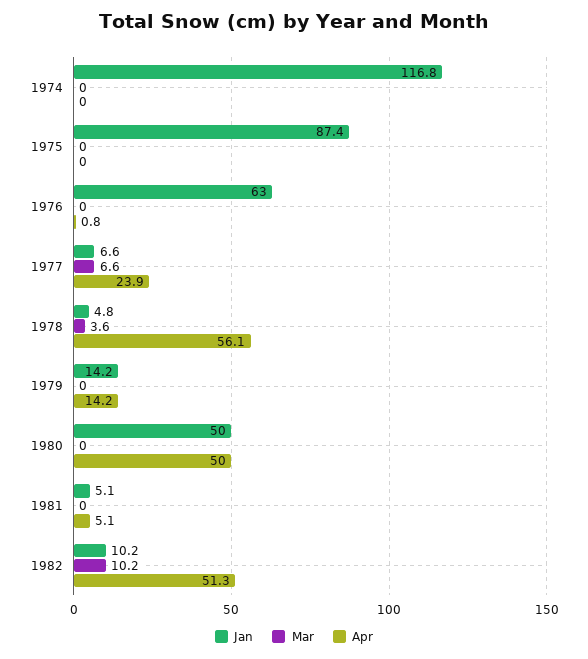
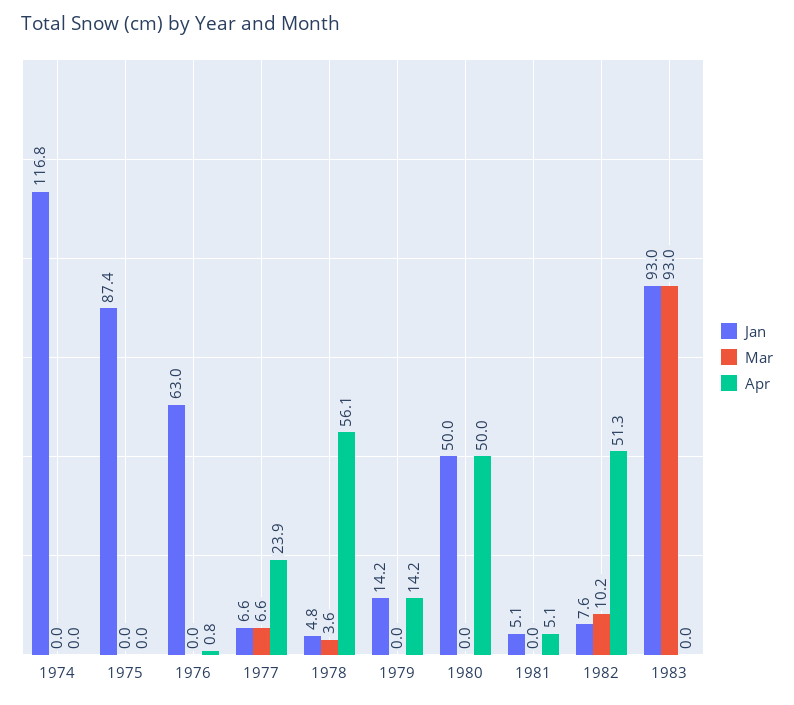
Jan, 1982: 10.2 -> 7.6
Jan, 1983: none -> 93
Mar, 1983: none -> 93
Apr, 1983: none -> 0

